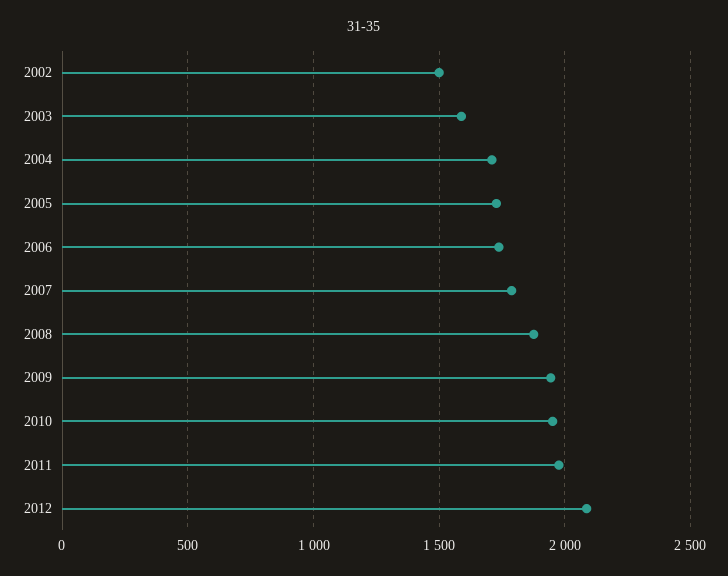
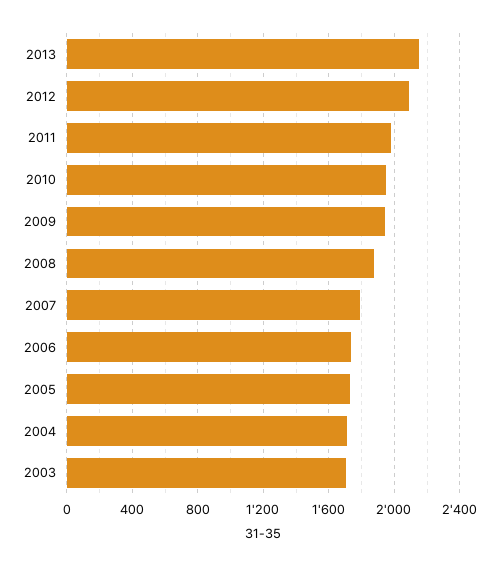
2002: 1500 -> none
2003: 1600 -> 1700
2013: none -> 2150

